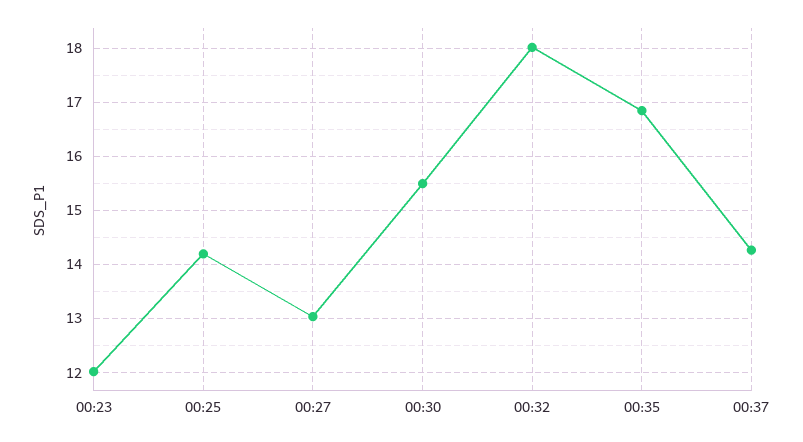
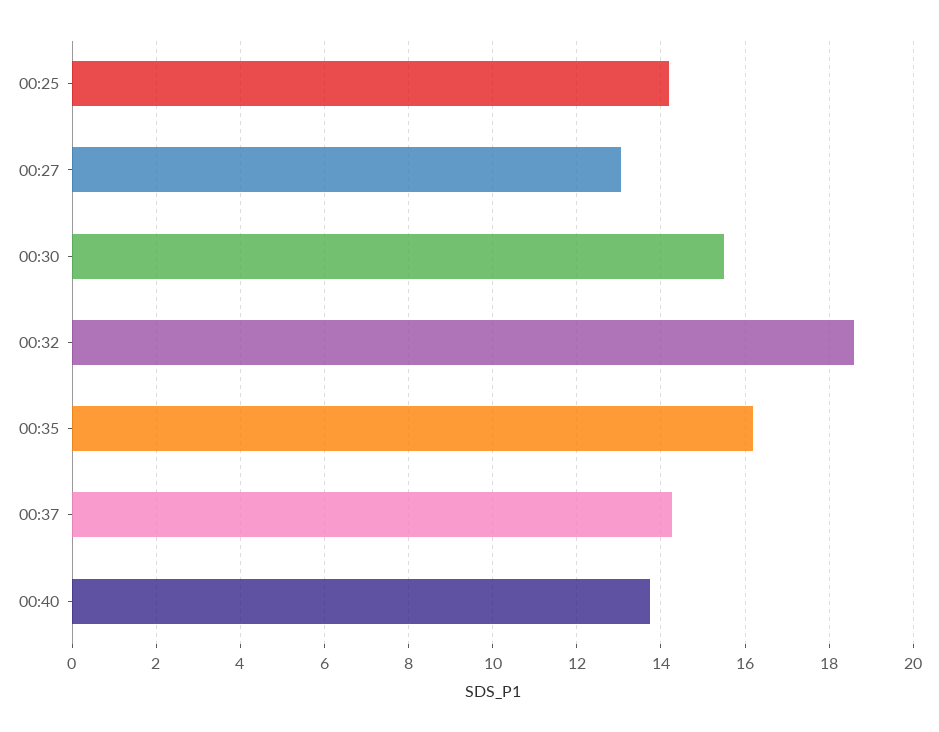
00:23: 12 -> none
00:32: 18 -> 18.6
00:35: 16.8 -> 16.2
00:40: none -> 13.8

